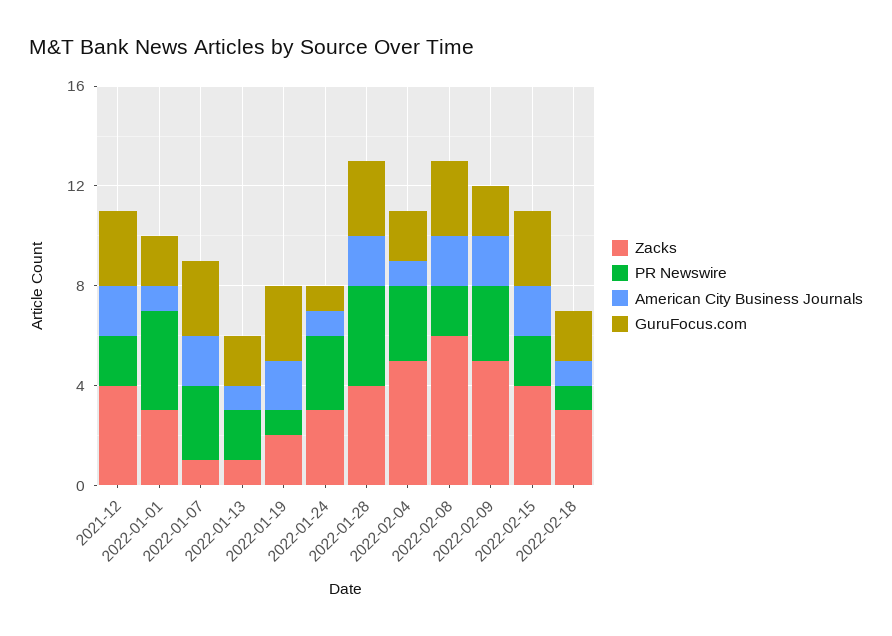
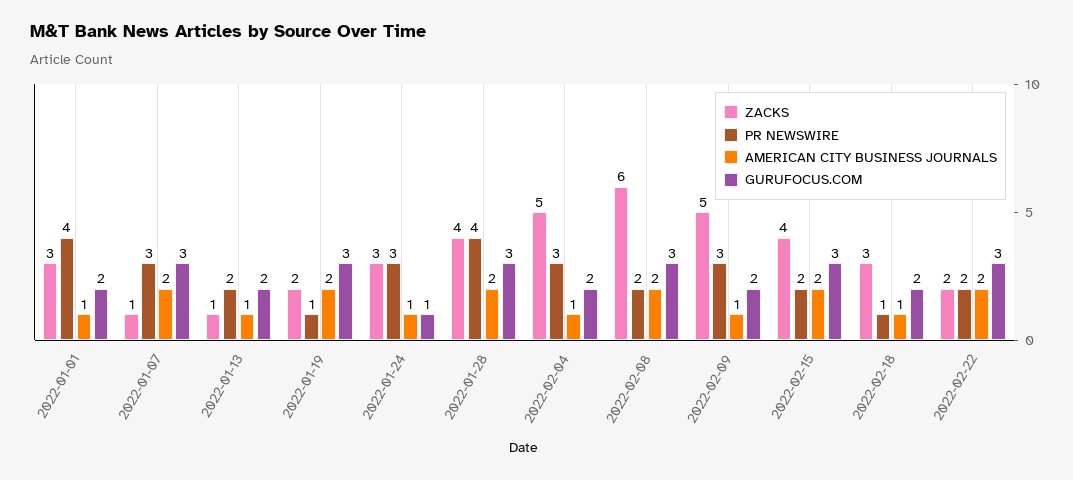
Zacks, 2021-12: 4 -> none
PR Newswire, 2021-12: 2 -> none
American City Business Journals, 2021-12: 2 -> none
GuruFocus.com, 2021-12: 3 -> none
American City Business Journals, 2022-02-09: 2 -> 1
Zacks, 2022-02-22: none -> 2
PR Newswire, 2022-02-22: none -> 2
American City Business Journals, 2022-02-22: none -> 2
GuruFocus.com, 2022-02-22: none -> 3

